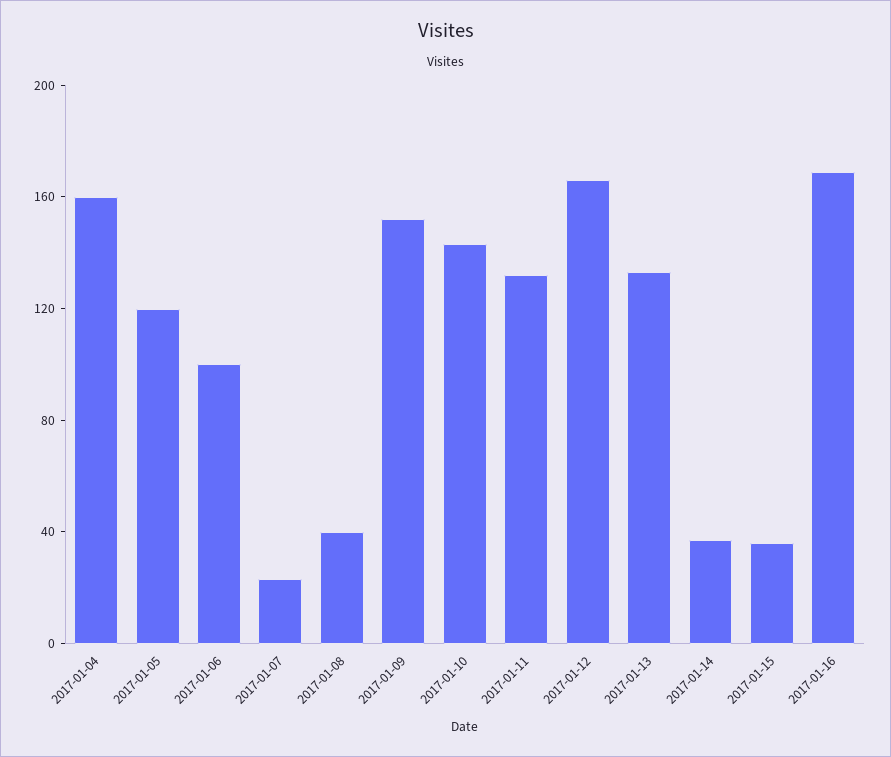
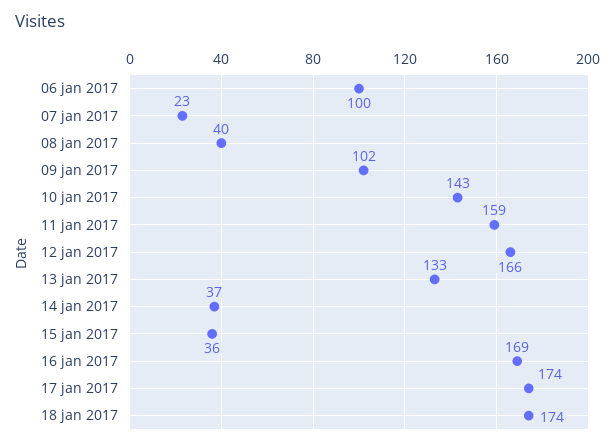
2017-01-04: 160 -> none
2017-01-05: 120 -> none
2017-01-09: 150 -> 102
2017-01-11: 130 -> 159
17 jan 2017: none -> 174
18 jan 2017: none -> 174

